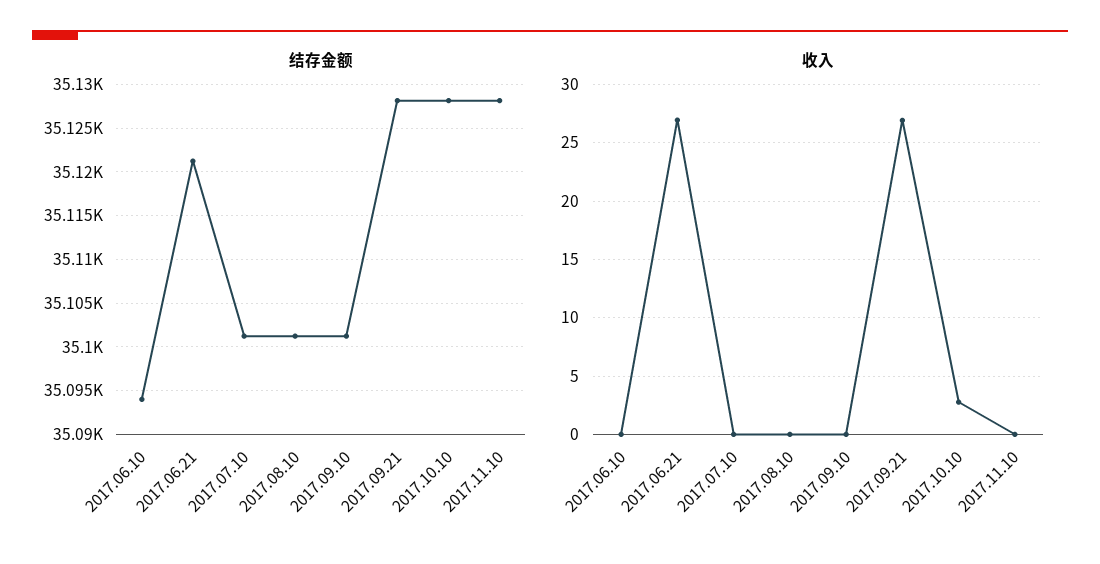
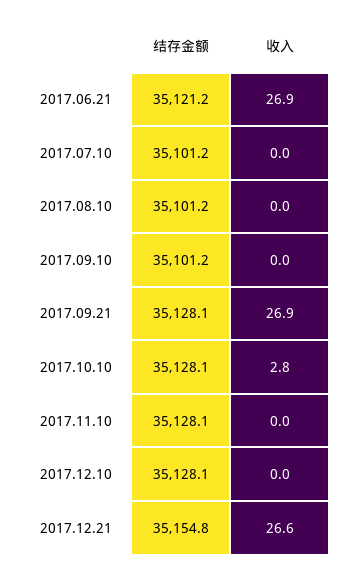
结存金额, 2017.06.10: 35094 -> none
收入, 2017.06.10: 0 -> none
结存金额, 2017.12.10: none -> 35128.1
收入, 2017.12.10: none -> 0
结存金额, 2017.12.21: none -> 35154.8
收入, 2017.12.21: none -> 26.6

